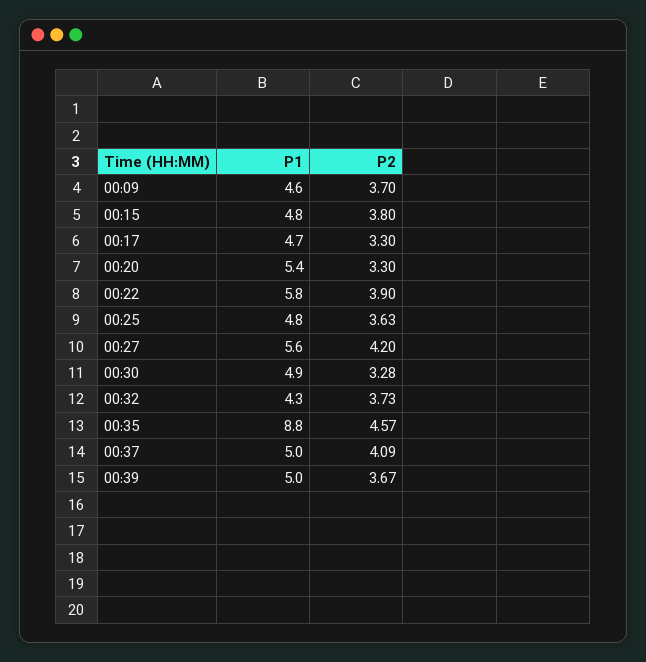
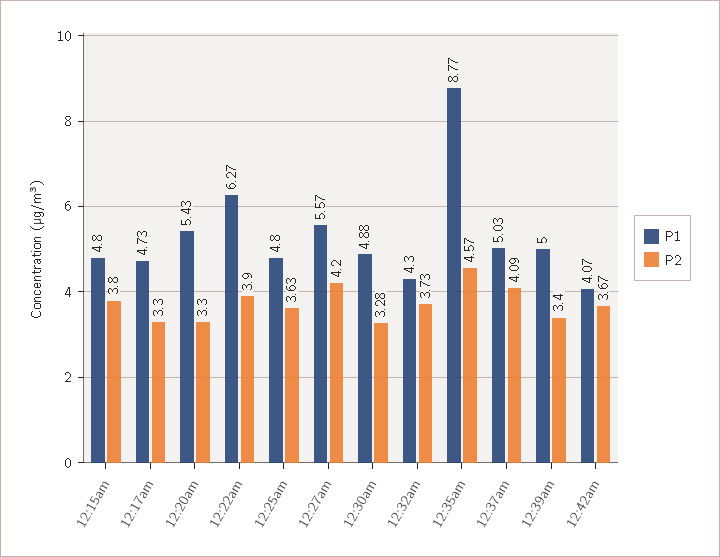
P1, 00:09: 4.6 -> none
P2, 00:09: 3.7 -> none
P1, 00:22: 5.8 -> 6.27
P2, 00:39: 3.67 -> 3.4
P1, 12:42am: none -> 4.07
P2, 12:42am: none -> 3.67

